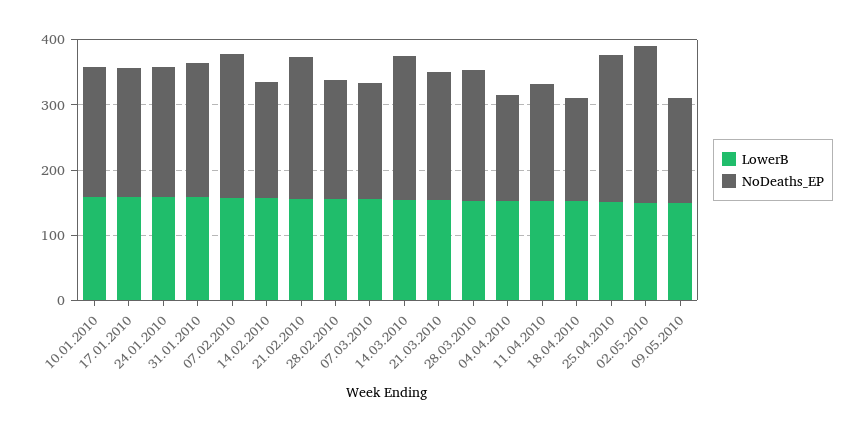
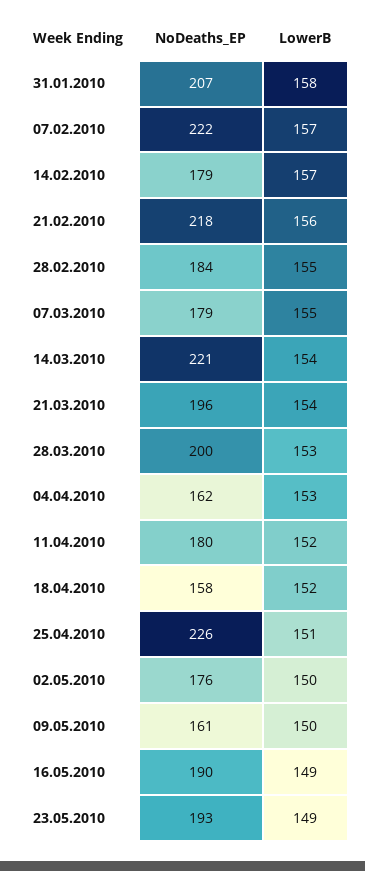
LowerB, 10.01.2010: 160 -> none
NoDeaths_EP, 10.01.2010: 200 -> none
LowerB, 17.01.2010: 160 -> none
NoDeaths_EP, 17.01.2010: 200 -> none
LowerB, 24.01.2010: 160 -> none
NoDeaths_EP, 24.01.2010: 200 -> none
NoDeaths_EP, 02.05.2010: 240 -> 176
NoDeaths_EP, 16.05.2010: none -> 190
LowerB, 16.05.2010: none -> 149
NoDeaths_EP, 23.05.2010: none -> 193
LowerB, 23.05.2010: none -> 149

